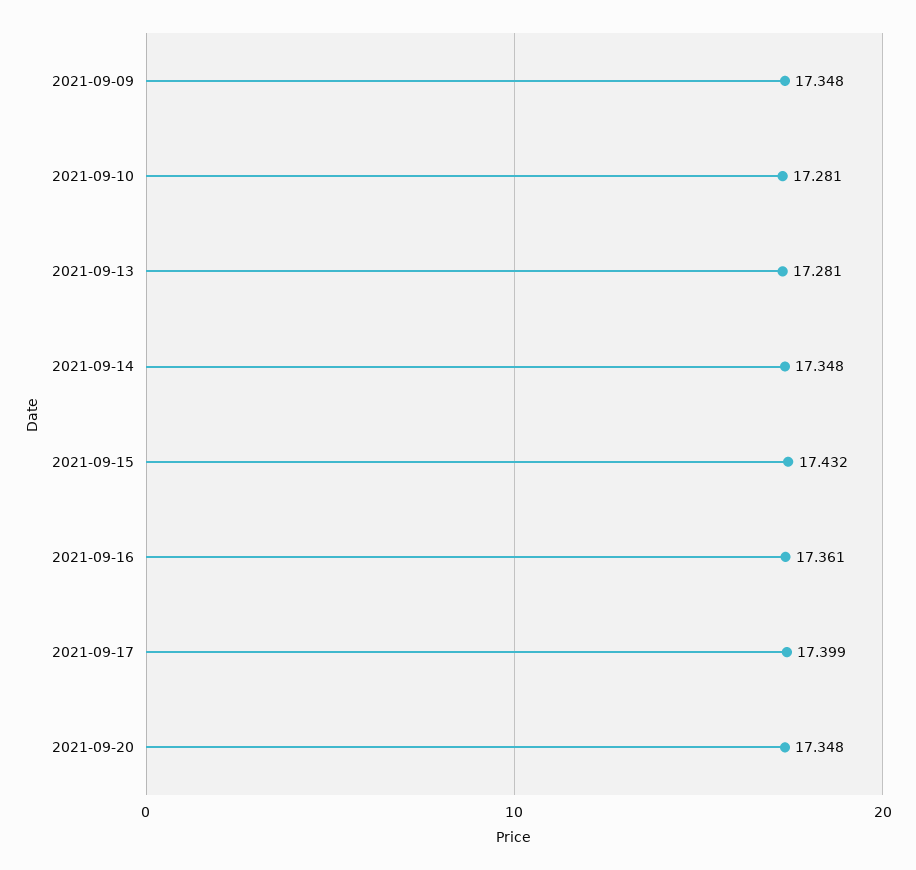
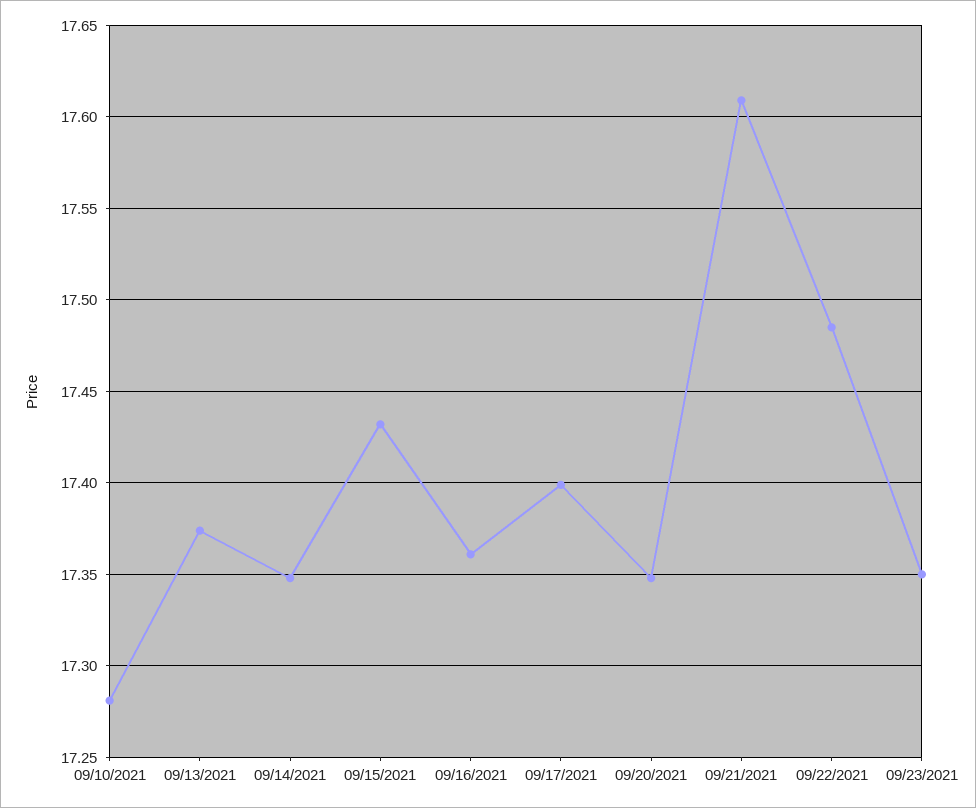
2021-09-09: 17.348 -> none
2021-09-13: 17.281 -> 17.375
09/21/2021: none -> 17.61
09/22/2021: none -> 17.485
09/23/2021: none -> 17.35

